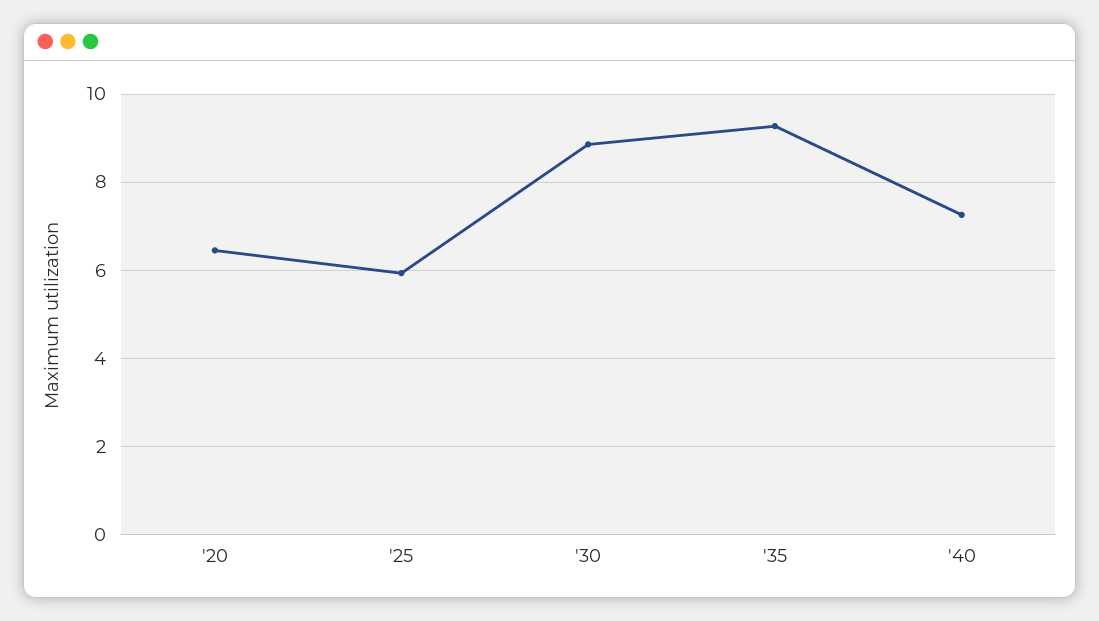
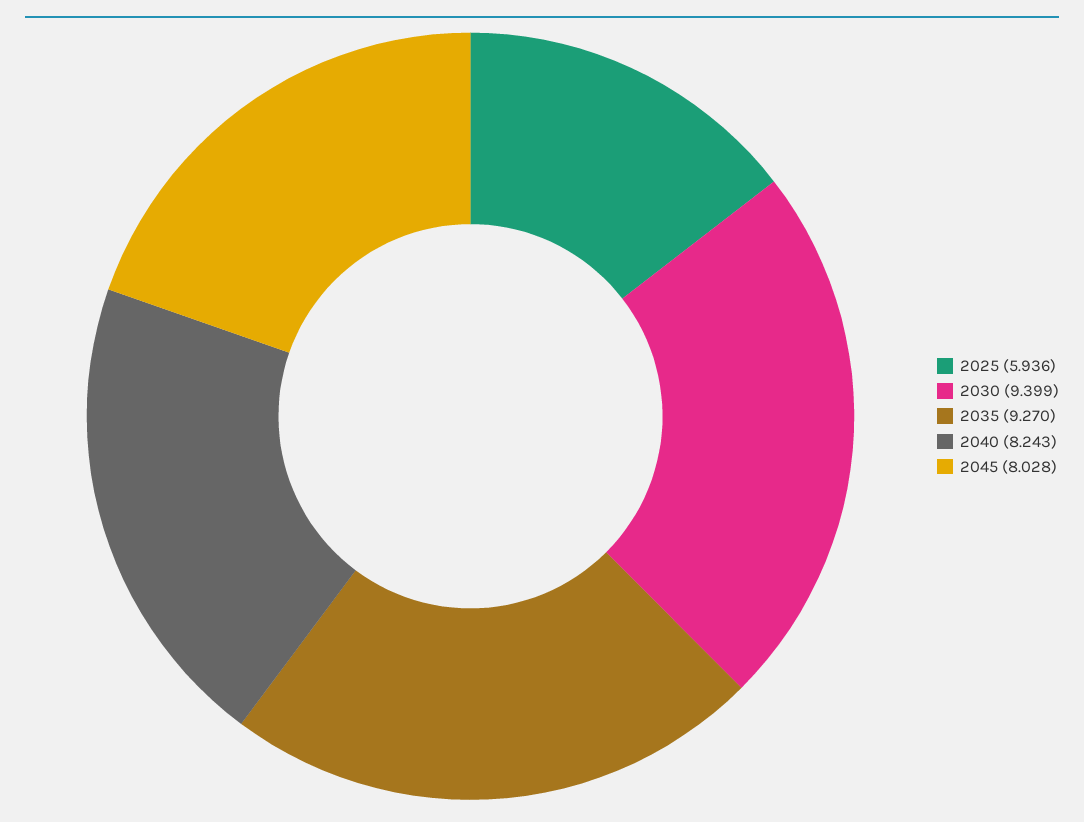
'20: 6.4 -> none
'30: 8.8 -> 9.399
'40: 7.2 -> 8.243
2045: none -> 8.028

